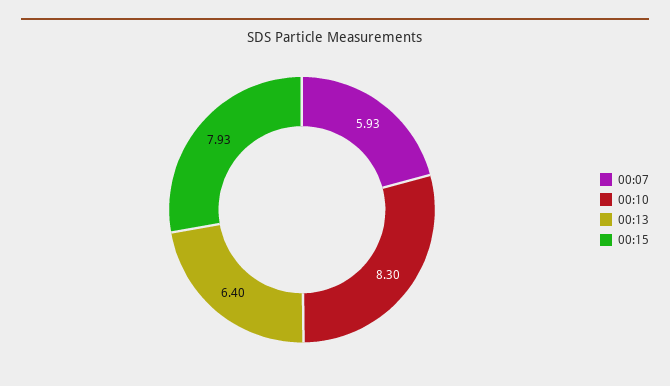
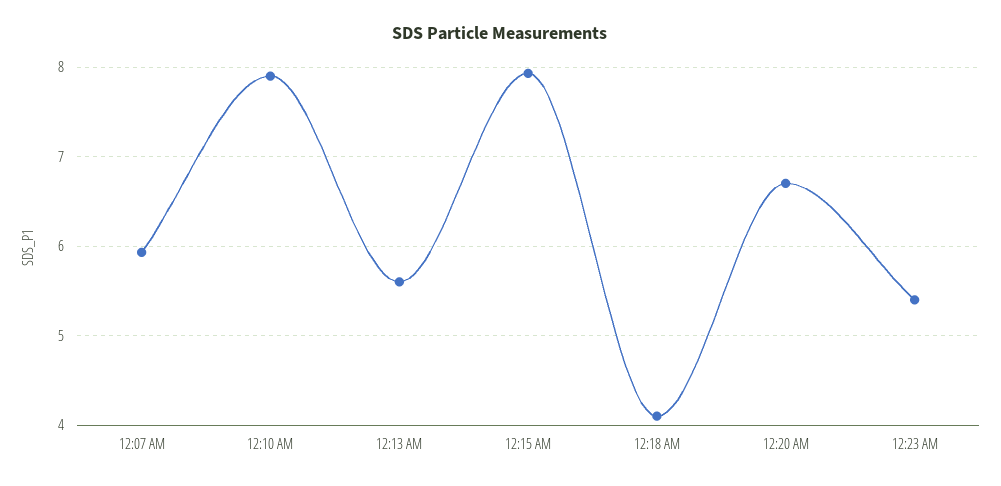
00:10: 8.3 -> 7.9
00:13: 6.4 -> 5.6
12:18 AM: none -> 4.1
12:20 AM: none -> 6.7
12:23 AM: none -> 5.4

